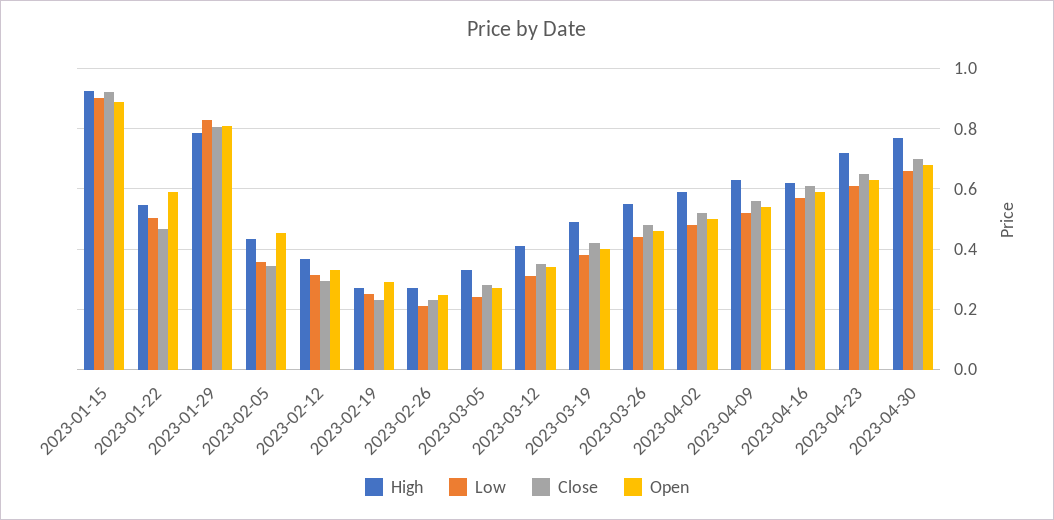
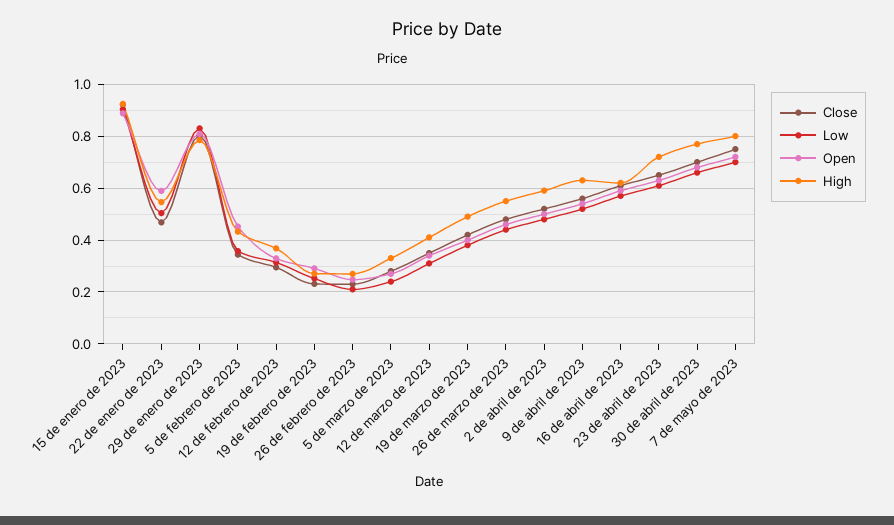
Close, 7 de mayo de 2023: none -> 0.75
Low, 7 de mayo de 2023: none -> 0.7
Open, 7 de mayo de 2023: none -> 0.725
High, 7 de mayo de 2023: none -> 0.8

